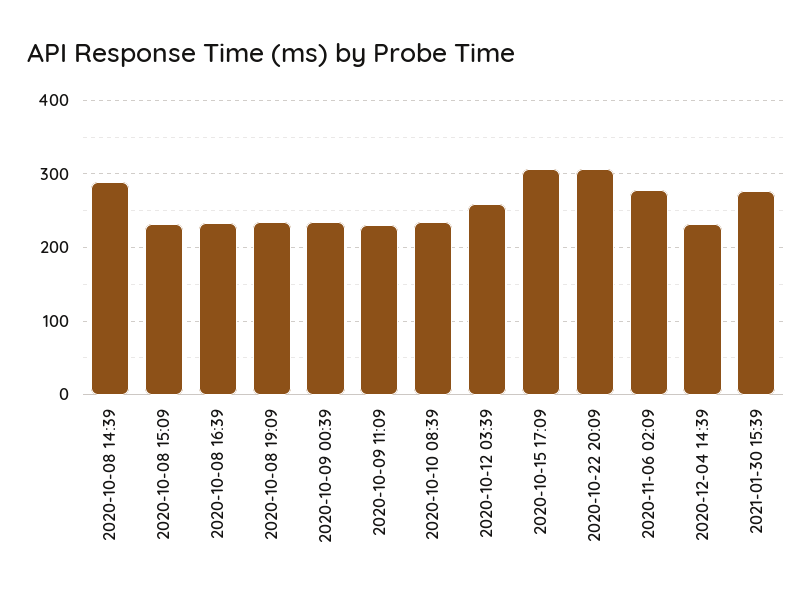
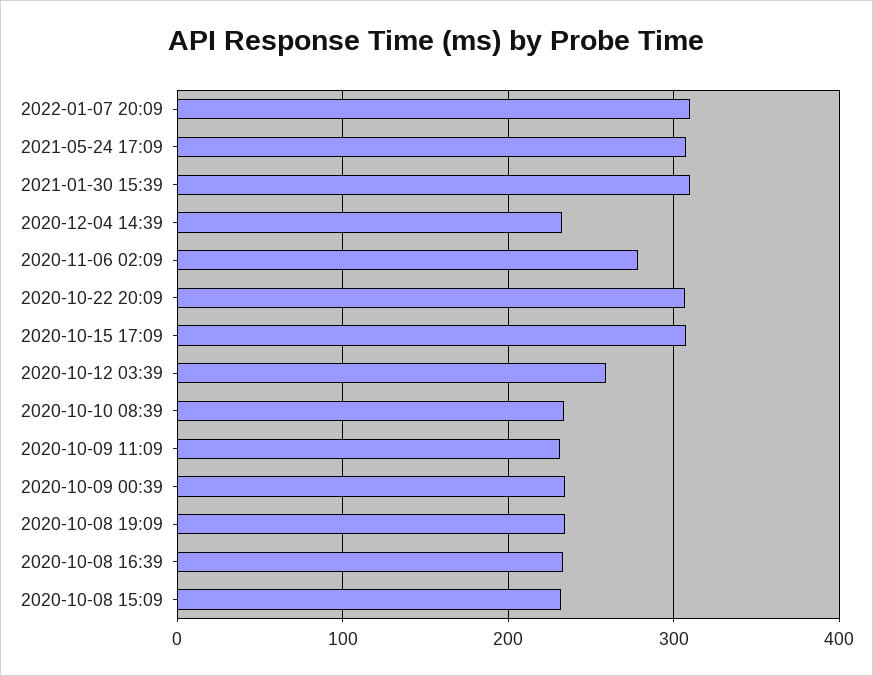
2020-10-08 14:39: 290 -> none
2021-01-30 15:39: 280 -> 310
2022-01-07 20:09: none -> 310
2021-05-24 17:09: none -> 310

